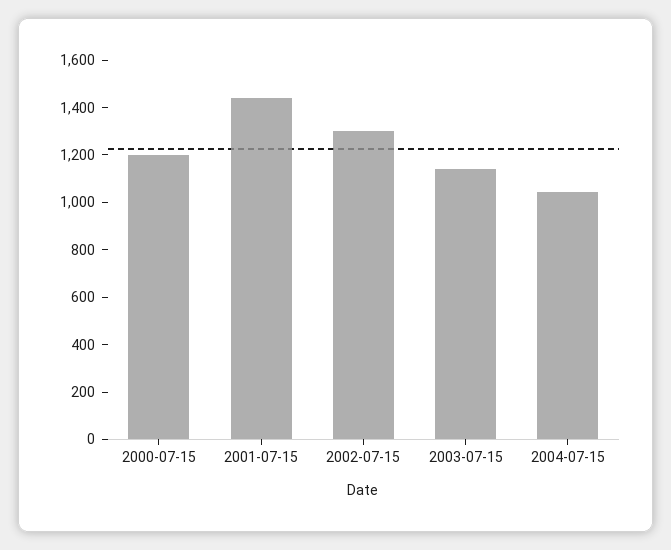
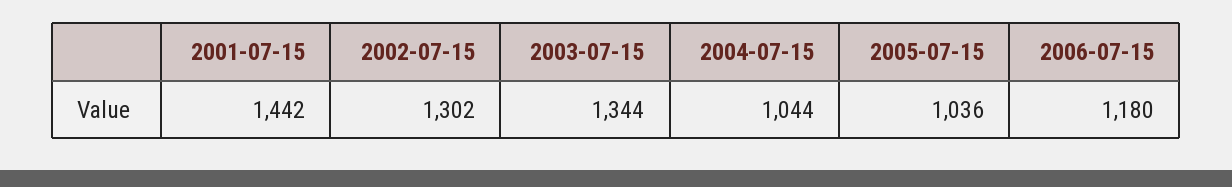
2000-07-15: 1200 -> none
2003-07-15: 1150 -> 1344
2005-07-15: none -> 1036
2006-07-15: none -> 1180

